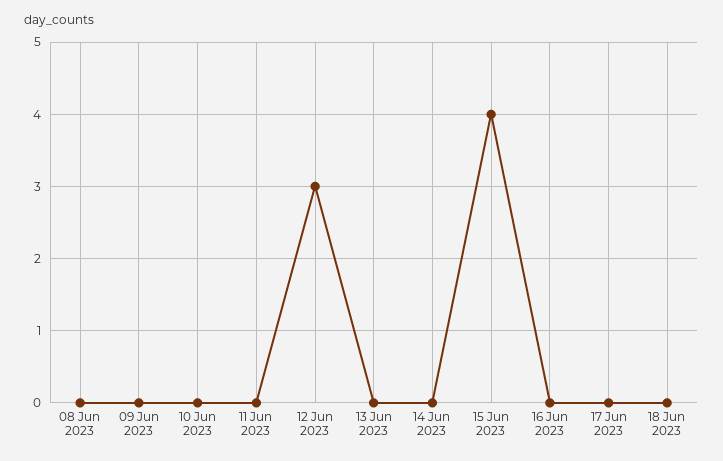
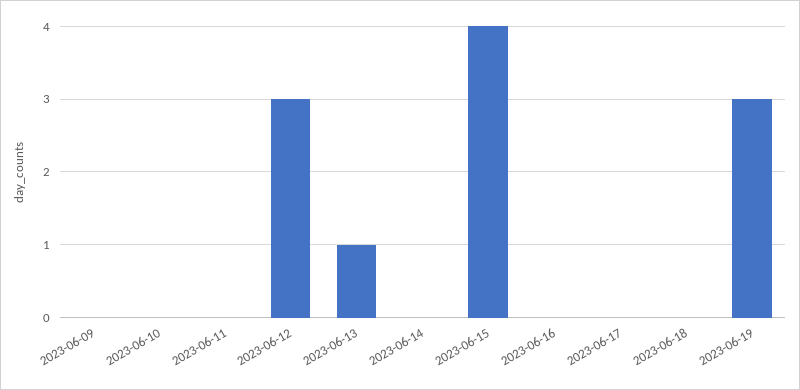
08 Jun 2023: 0 -> none
13 Jun 2023: 0 -> 1
2023-06-19: none -> 3

